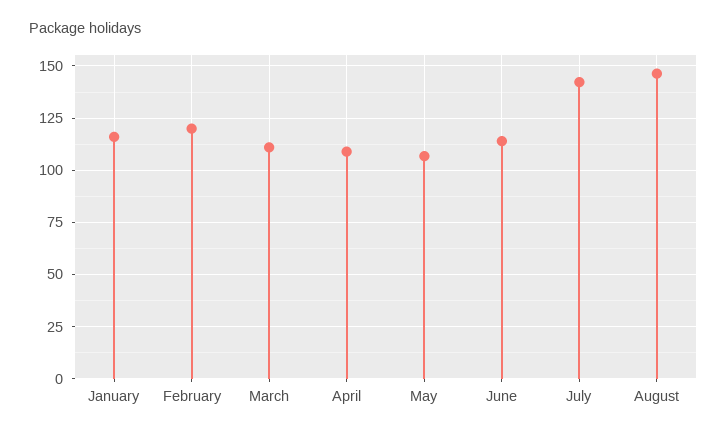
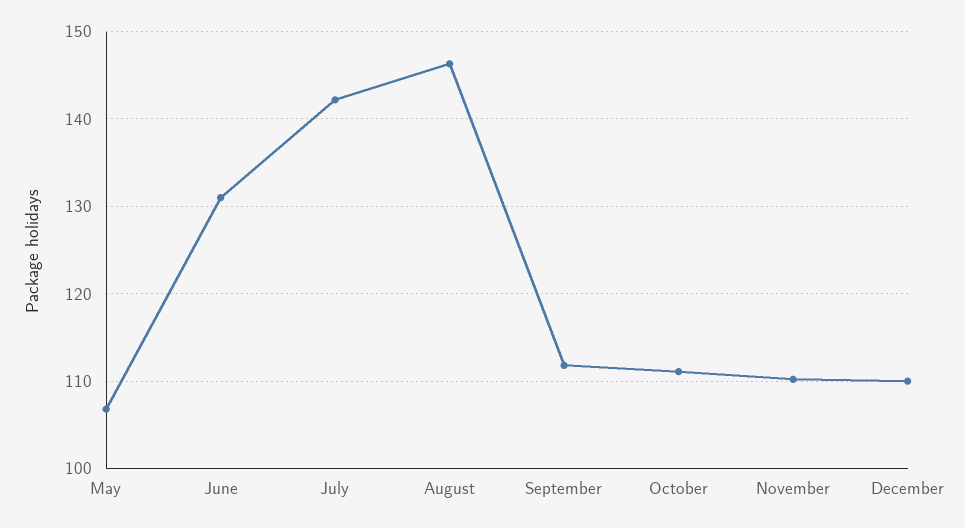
January: 115 -> none
February: 120 -> none
March: 110 -> none
April: 110 -> none
June: 115 -> 131
September: none -> 112
October: none -> 111
November: none -> 110
December: none -> 110

